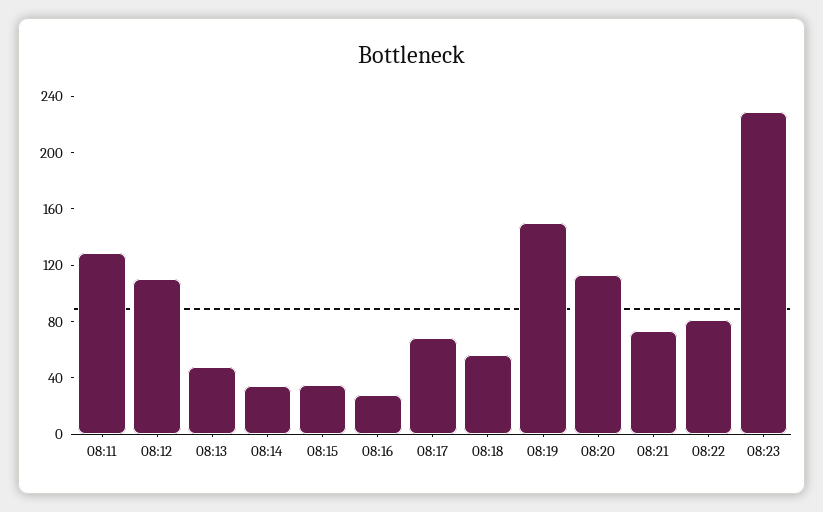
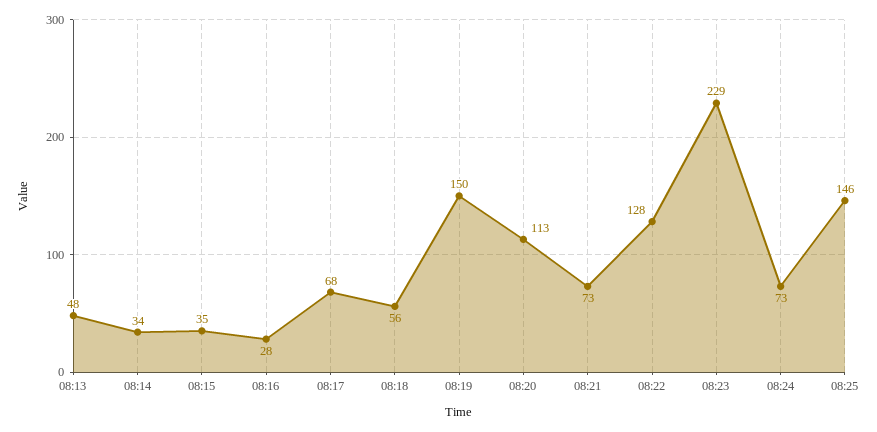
08:11: 130 -> none
08:12: 110 -> none
08:22: 80 -> 128
08:24: none -> 73
08:25: none -> 146

